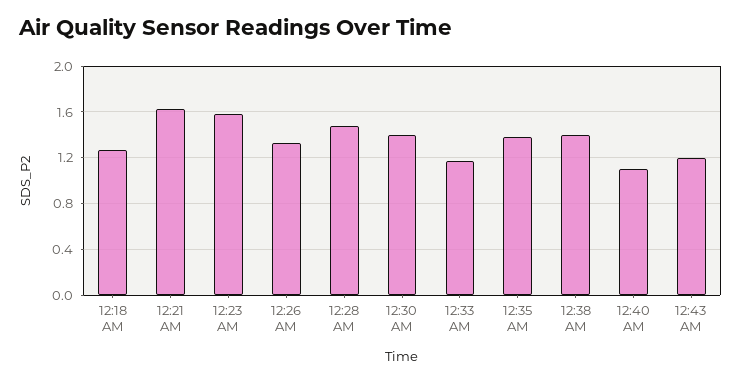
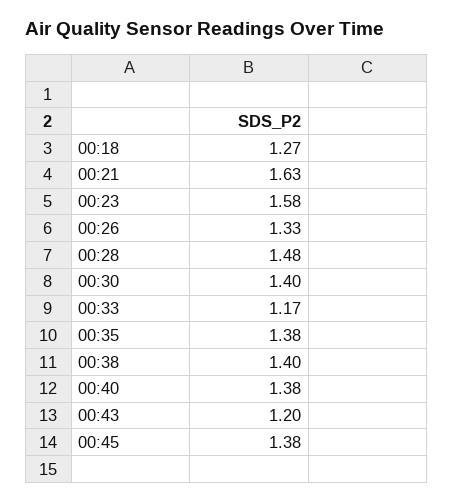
12:40 AM: 1.1 -> 1.38
00:45: none -> 1.38

